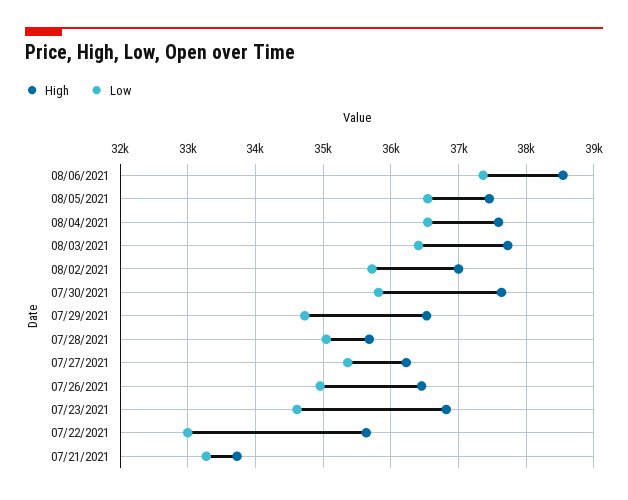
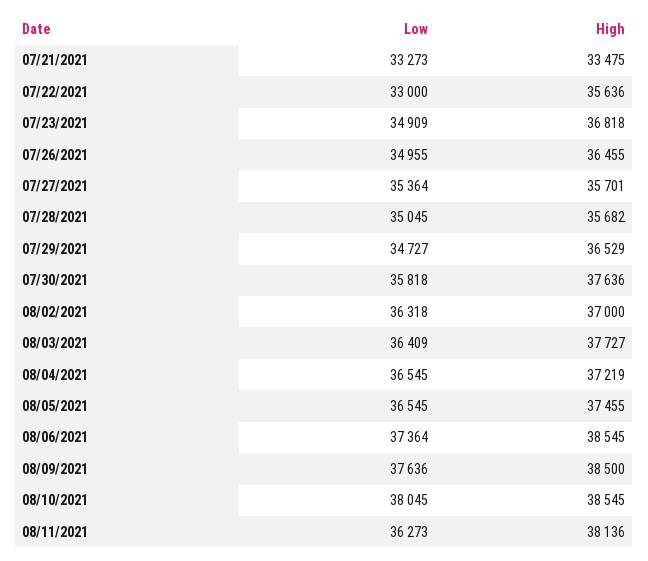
High, 08/04/2021: 37600 -> 37219
Low, 08/02/2021: 35700 -> 36318
High, 07/27/2021: 36200 -> 35701
Low, 07/23/2021: 34600 -> 34909
High, 07/21/2021: 33700 -> 33475
Low, 08/09/2021: none -> 37636
High, 08/09/2021: none -> 38500
Low, 08/10/2021: none -> 38045
High, 08/10/2021: none -> 38545
Low, 08/11/2021: none -> 36273
High, 08/11/2021: none -> 38136

